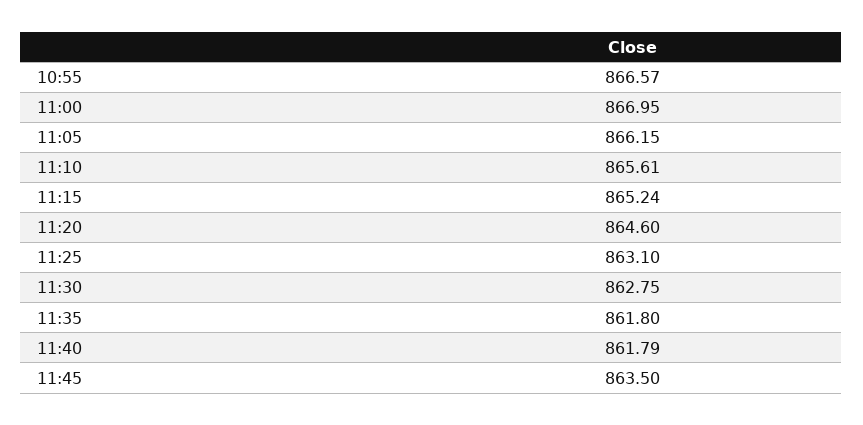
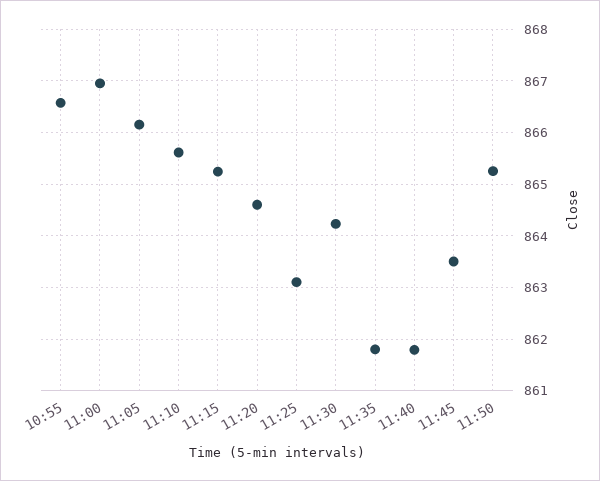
11:30: 862.75 -> 864.2
11:50: none -> 865.2

